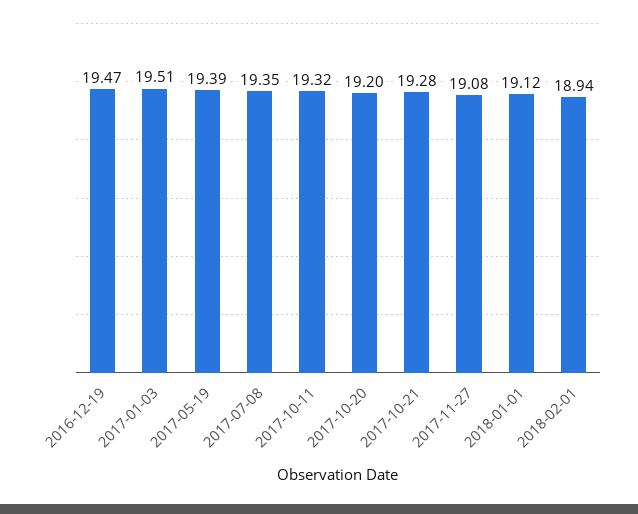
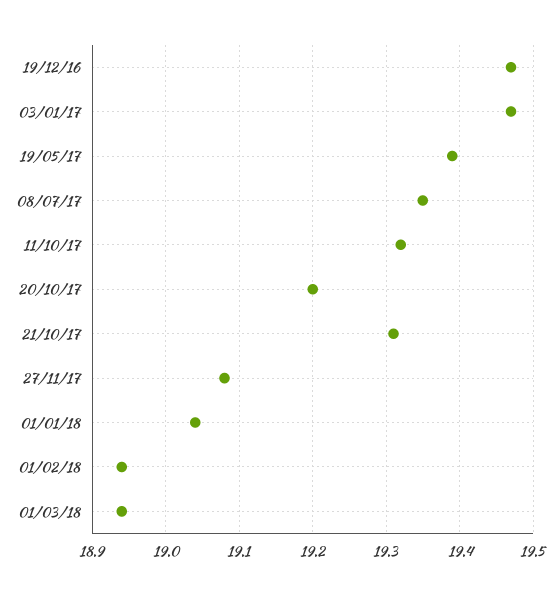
2017-01-03: 19.51 -> 19.47
2017-10-21: 19.28 -> 19.31
2018-01-01: 19.12 -> 19.04
01/03/18: none -> 18.94

